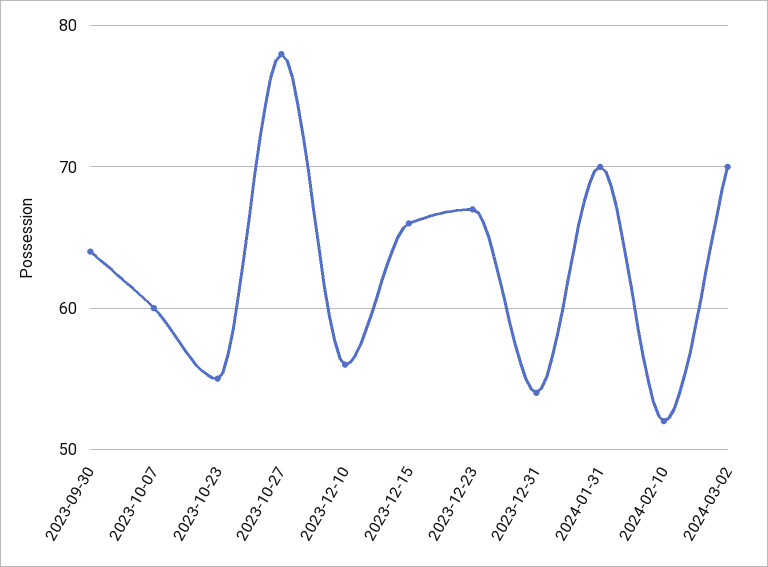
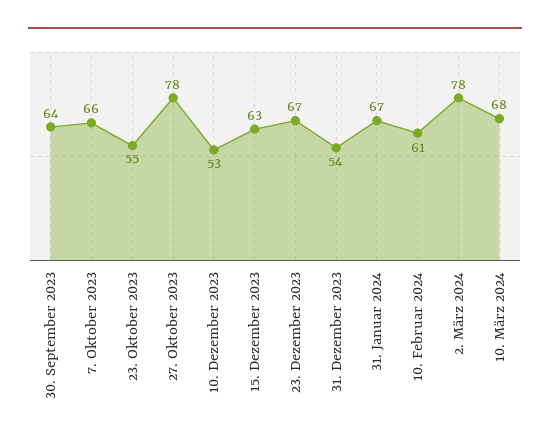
2023-10-07: 60 -> 66
2023-12-10: 56 -> 53
2023-12-15: 66 -> 63
2024-01-31: 70 -> 67
2024-02-10: 52 -> 61
2024-03-02: 70 -> 78
10. März 2024: none -> 68

